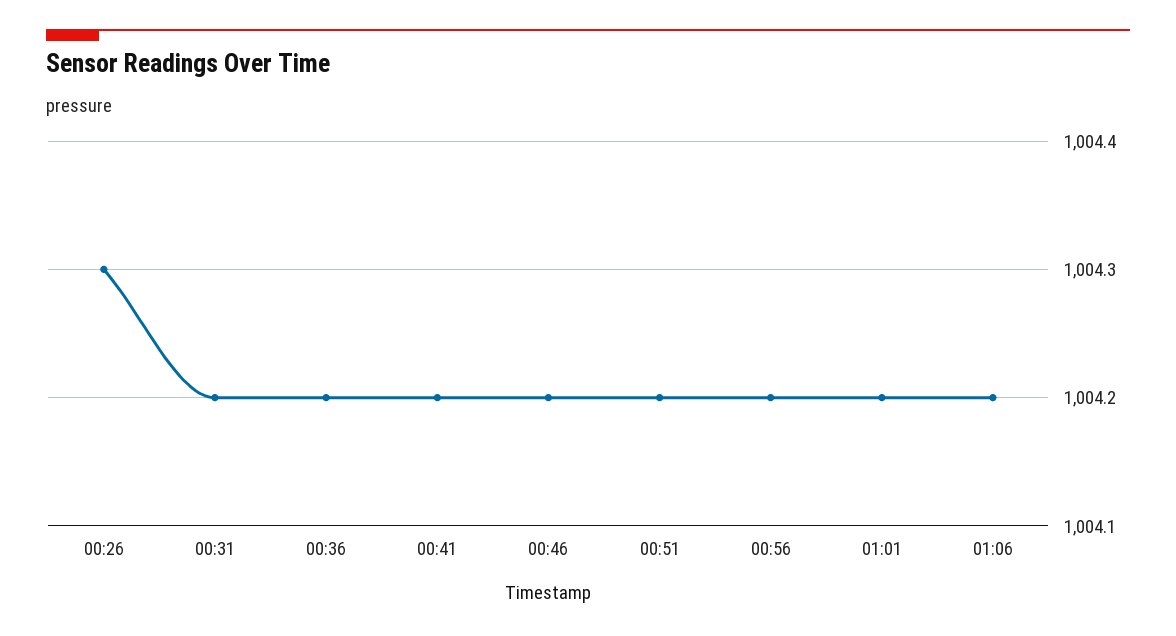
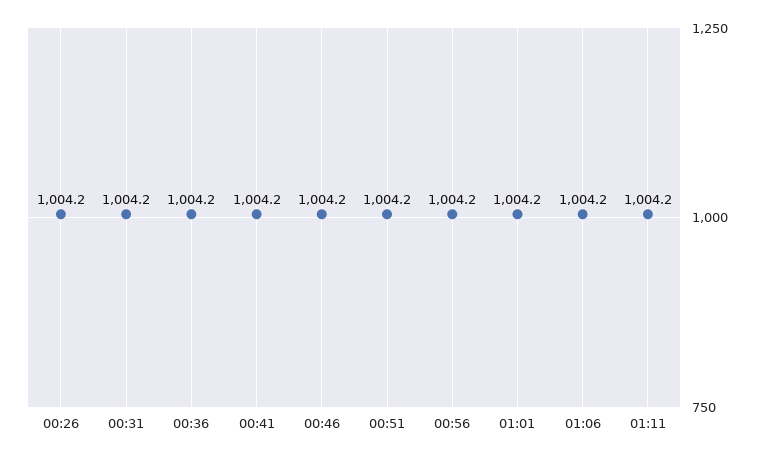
00:26: 1004.3 -> 1004.2
01:11: none -> 1004.2

